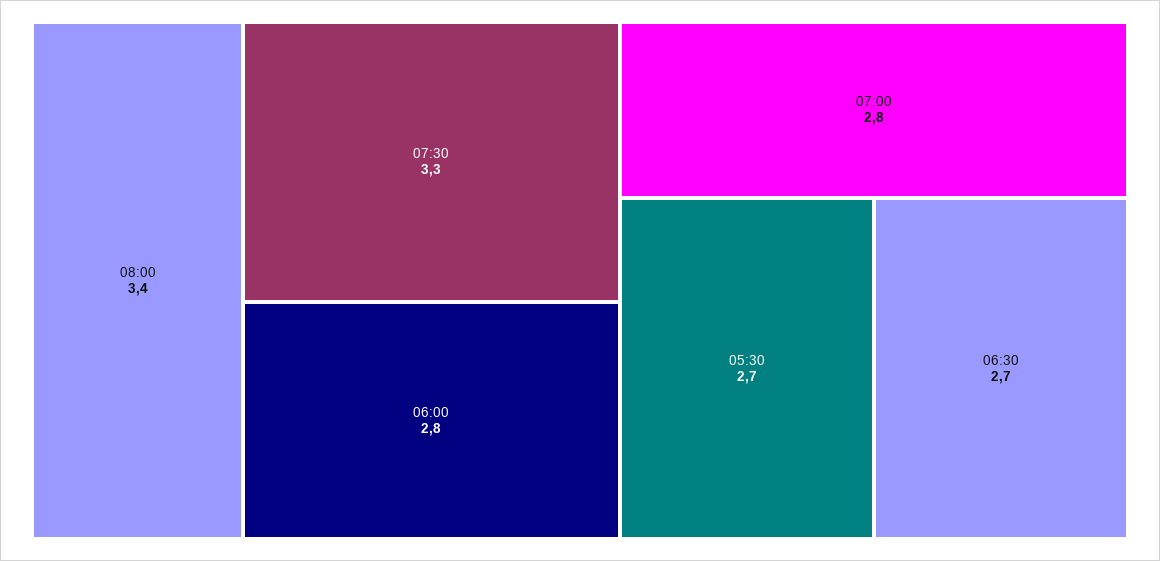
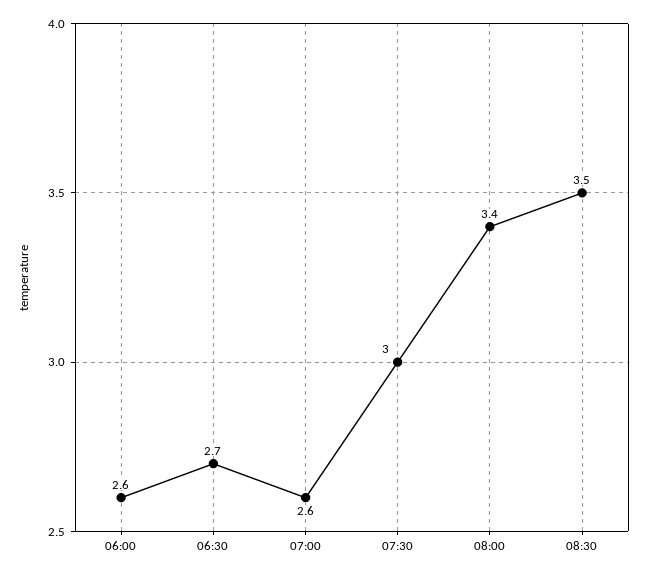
07:30: 3.3 -> 3
06:00: 2.8 -> 2.6
07:00: 2.8 -> 2.6
05:30: 2.7 -> none
08:30: none -> 3.5

